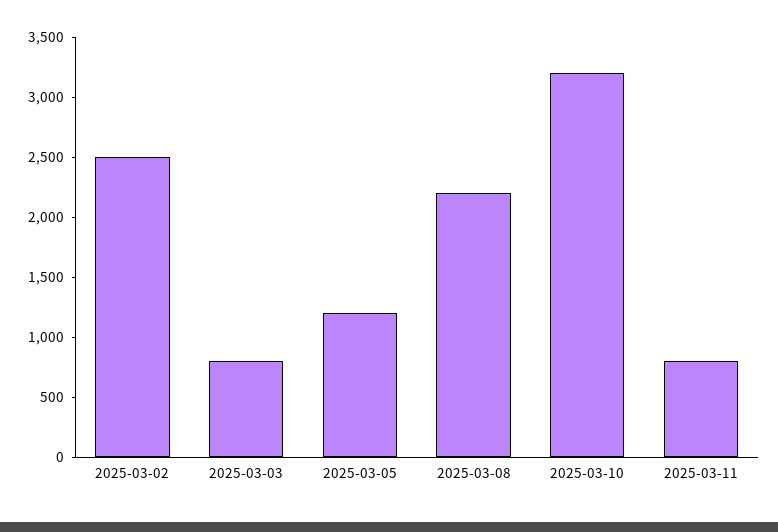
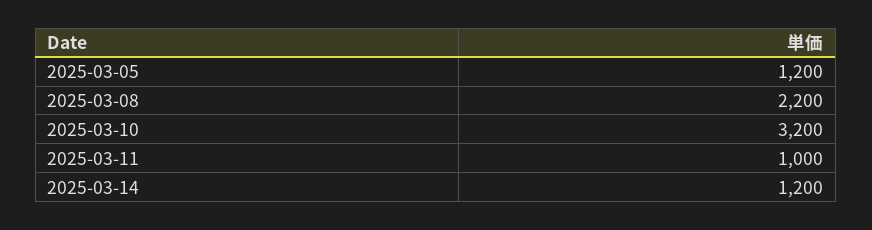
2025-03-02: 2500 -> none
2025-03-03: 800 -> none
2025-03-11: 800 -> 1000
2025-03-14: none -> 1200

